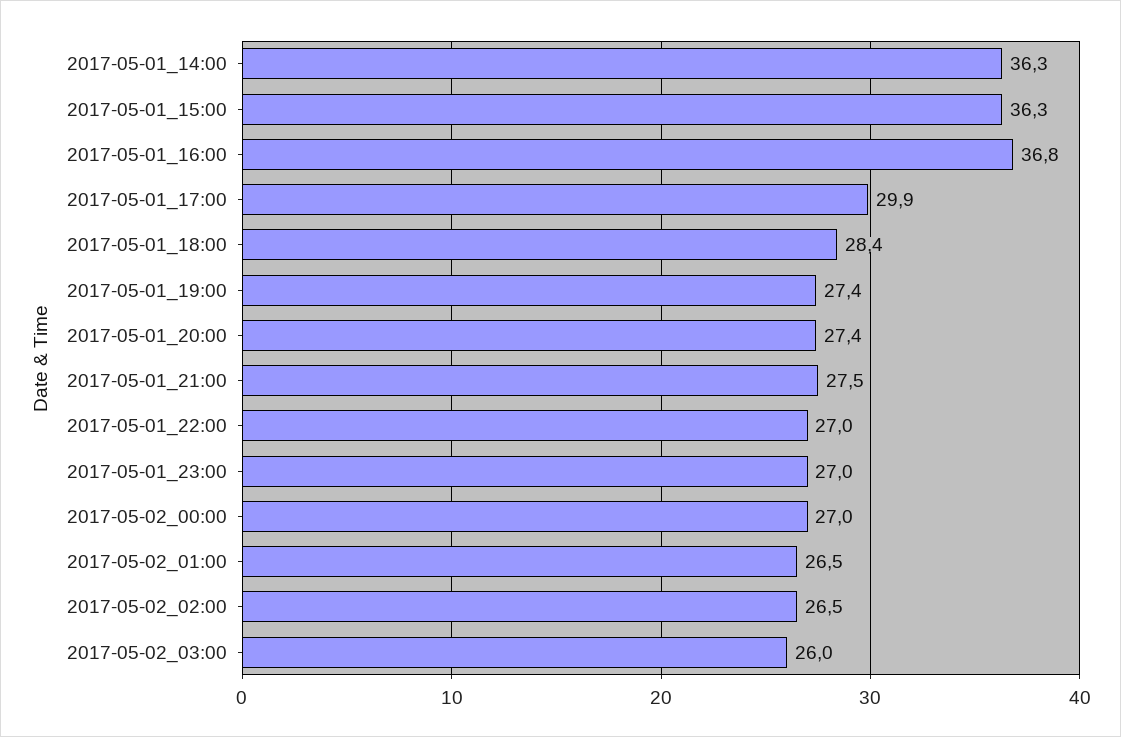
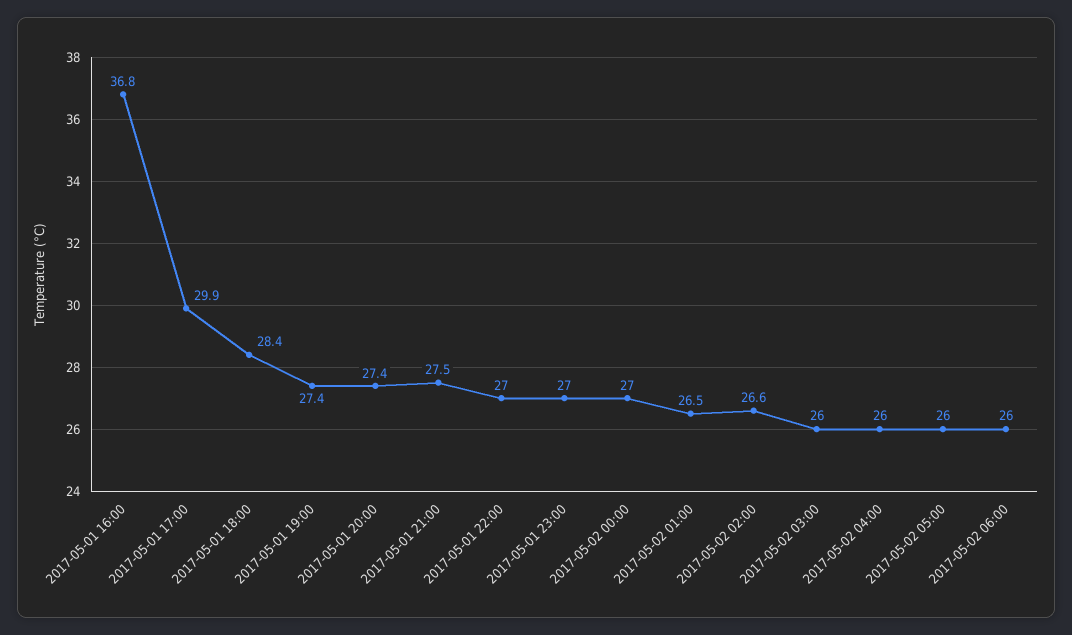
2017-05-01_14:00: 36.3 -> none
2017-05-01_15:00: 36.3 -> none
2017-05-02_02:00: 26.5 -> 26.6
2017-05-02 04:00: none -> 26
2017-05-02 05:00: none -> 26
2017-05-02 06:00: none -> 26

